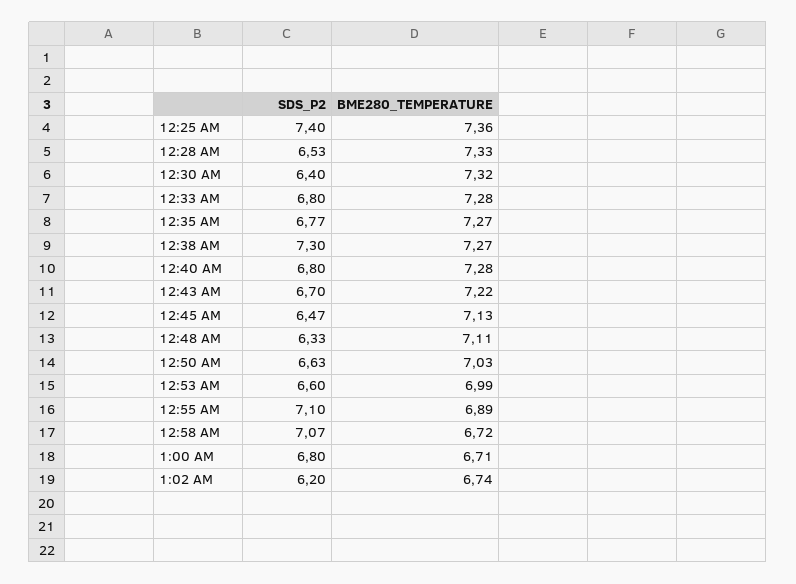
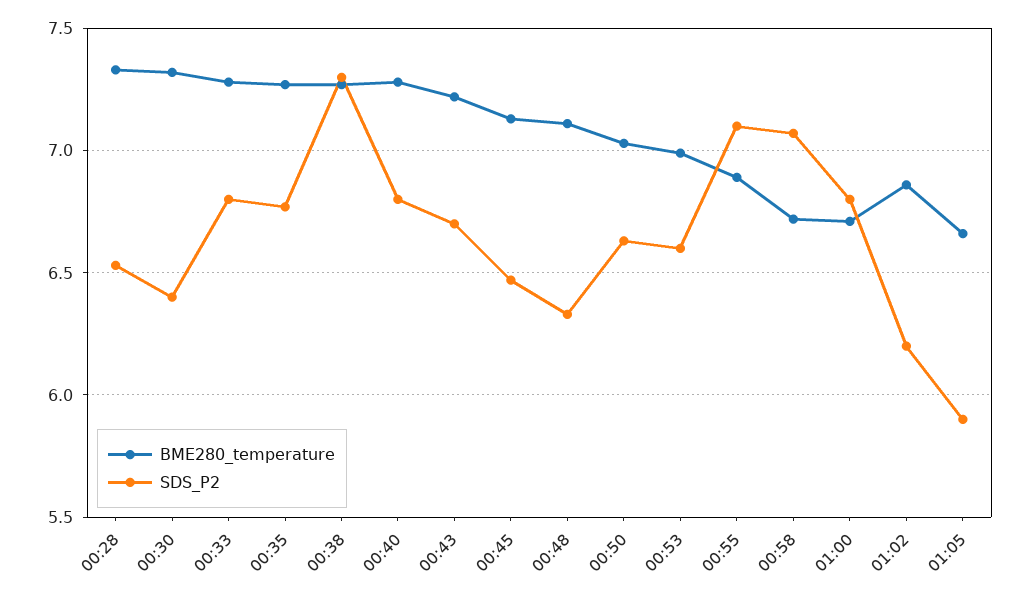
SDS_P2, 12:25 AM: 7.4 -> none
BME280_TEMPERATURE, 12:25 AM: 7.36 -> none
BME280_TEMPERATURE, 1:02 AM: 6.74 -> 6.85
BME280_TEMPERATURE, 01:05: none -> 6.65
SDS_P2, 01:05: none -> 5.9

